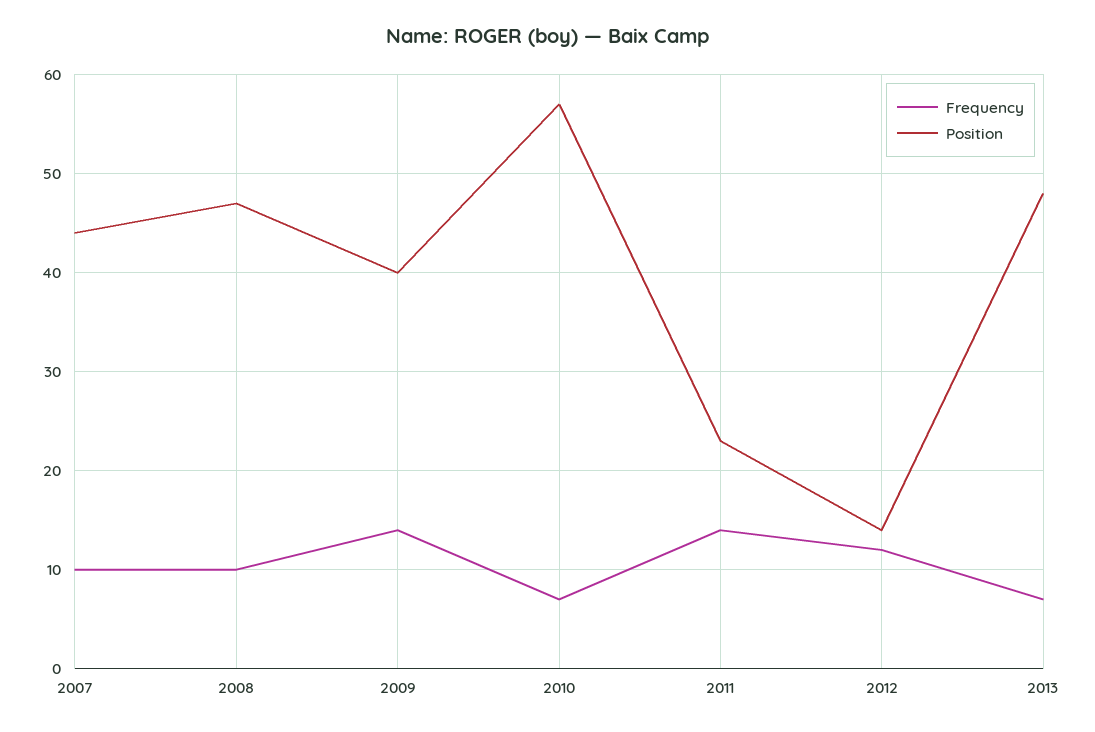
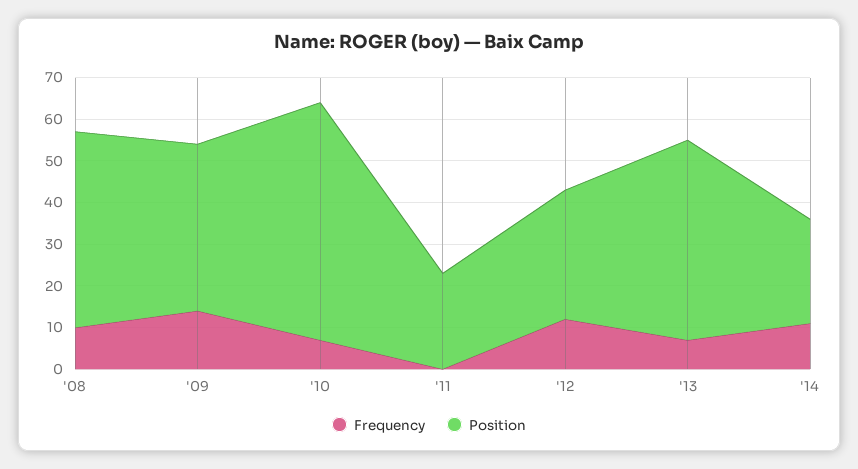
Frequency, 2007: 10 -> none
Position, 2007: 44 -> none
Frequency, 2011: 14 -> 0
Position, 2012: 14 -> 30
Frequency, '14: none -> 10
Position, '14: none -> 25

